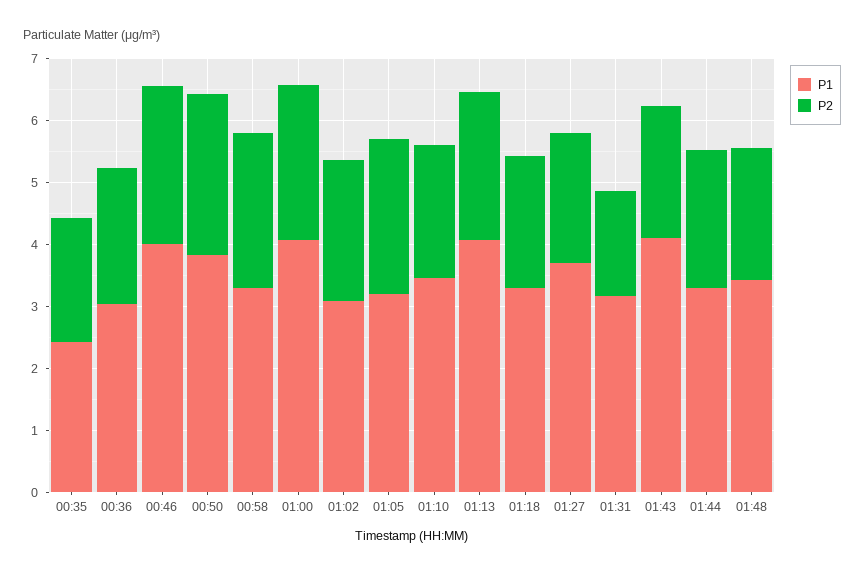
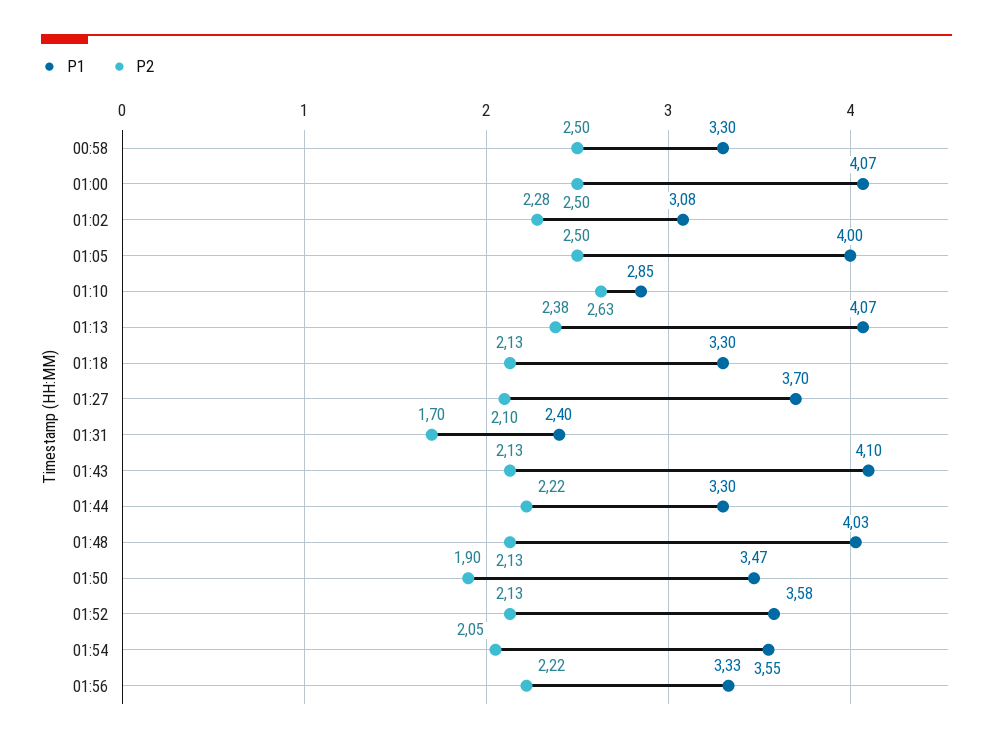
P1, 00:35: 2.4 -> none
P2, 00:35: 2 -> none
P1, 00:36: 3 -> none
P2, 00:36: 2.2 -> none
P1, 00:46: 4 -> none
P2, 00:46: 2.6 -> none
P1, 00:50: 3.8 -> none
P2, 00:50: 2.6 -> none
P1, 01:05: 3.2 -> 4
P1, 01:10: 3.4 -> 2.85
P2, 01:10: 2.2 -> 2.63
P1, 01:31: 3.2 -> 2.4
P1, 01:48: 3.4 -> 4.03
P1, 01:50: none -> 3.47
P2, 01:50: none -> 1.9
P1, 01:52: none -> 3.58
P2, 01:52: none -> 2.13
P1, 01:54: none -> 3.55
P2, 01:54: none -> 2.05
P1, 01:56: none -> 3.33
P2, 01:56: none -> 2.22

